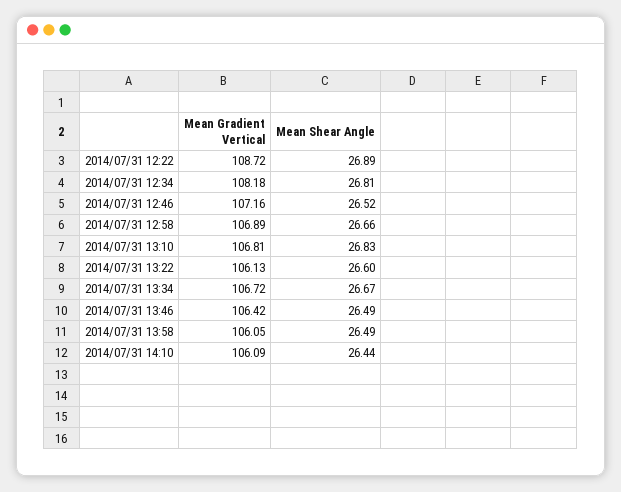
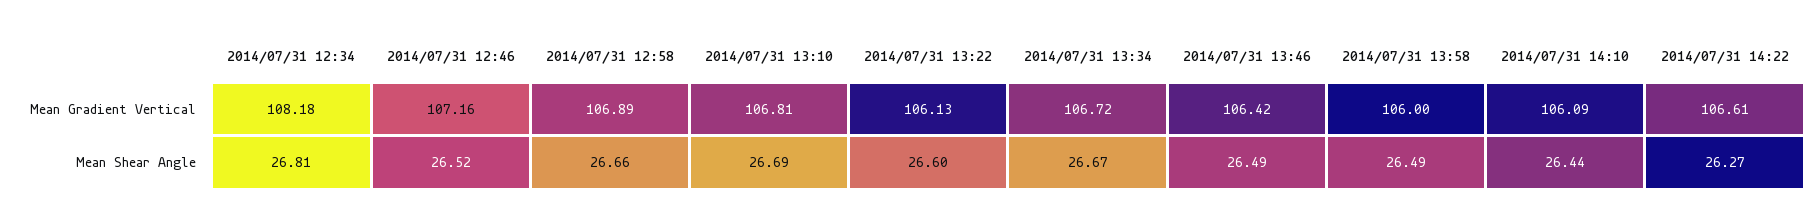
Mean Gradient Vertical, 2014/07/31 12:22: 108.72 -> none
Mean Shear Angle, 2014/07/31 12:22: 26.89 -> none
Mean Shear Angle, 2014/07/31 13:10: 26.83 -> 26.69
Mean Gradient Vertical, 2014/07/31 13:58: 106.05 -> 106
Mean Gradient Vertical, 2014/07/31 14:22: none -> 106.61
Mean Shear Angle, 2014/07/31 14:22: none -> 26.27

